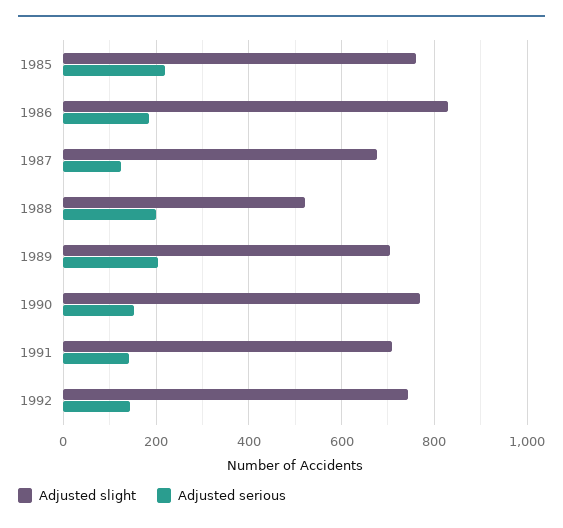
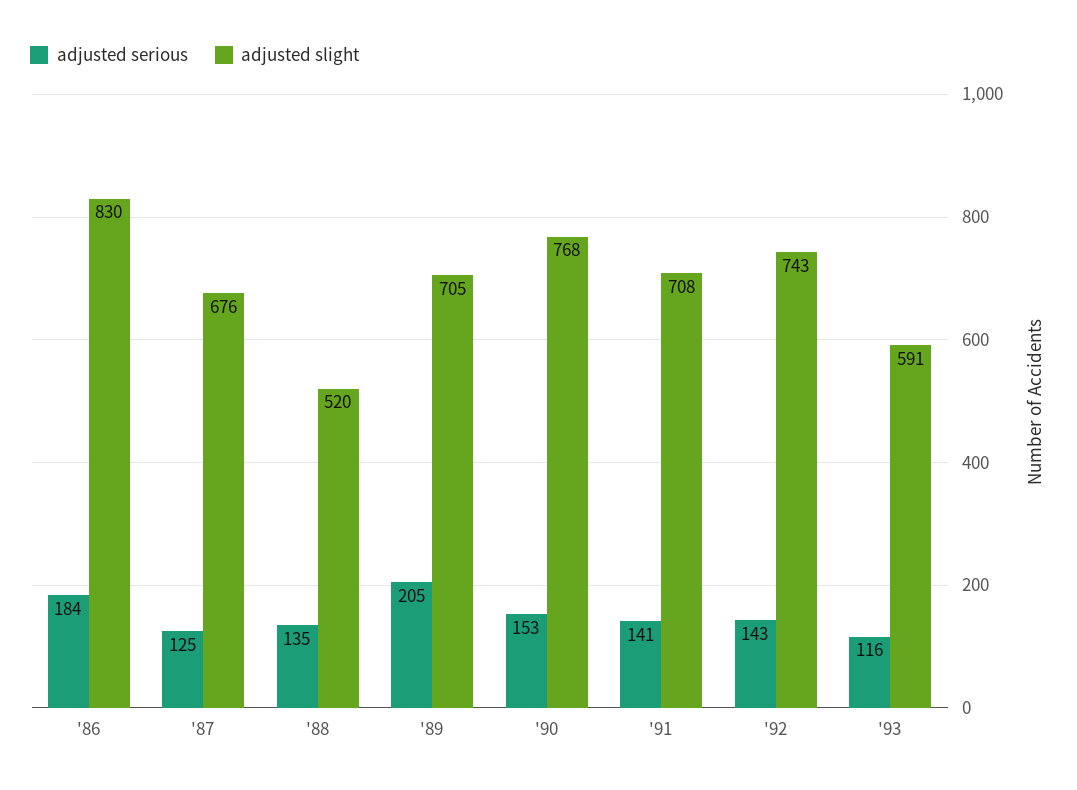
Adjusted slight, 1985: 760 -> none
Adjusted serious, 1985: 220 -> none
Adjusted serious, 1988: 200 -> 135
Adjusted serious, '93: none -> 116
Adjusted slight, '93: none -> 591

